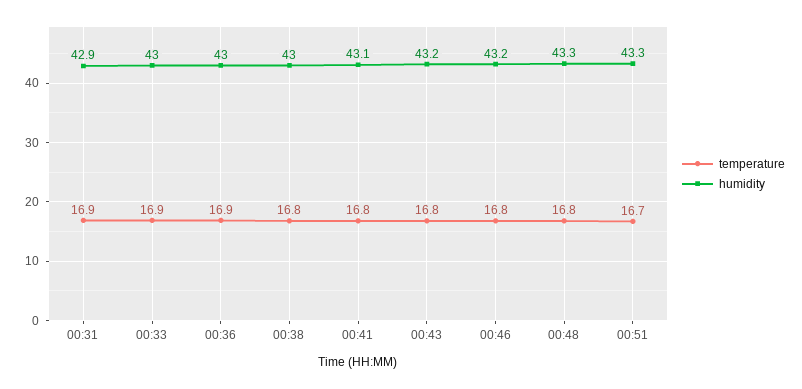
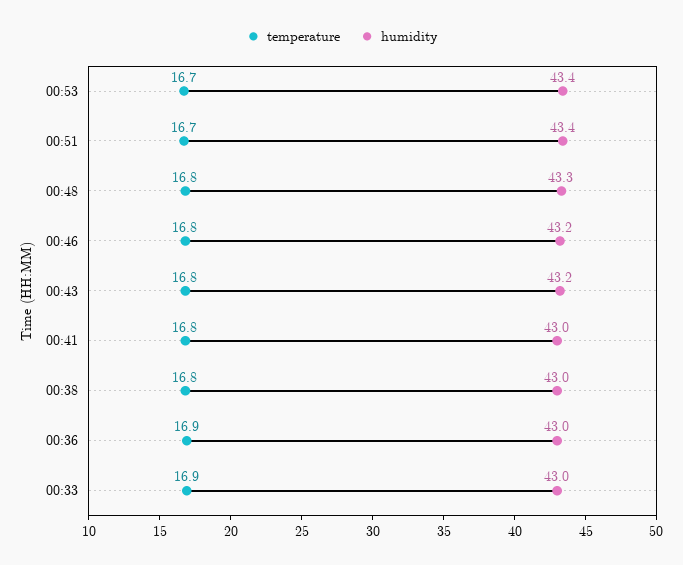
temperature, 00:31: 16.9 -> none
humidity, 00:31: 42.9 -> none
humidity, 00:41: 43.1 -> 43
humidity, 00:51: 43.3 -> 43.4
temperature, 00:53: none -> 16.7
humidity, 00:53: none -> 43.4

